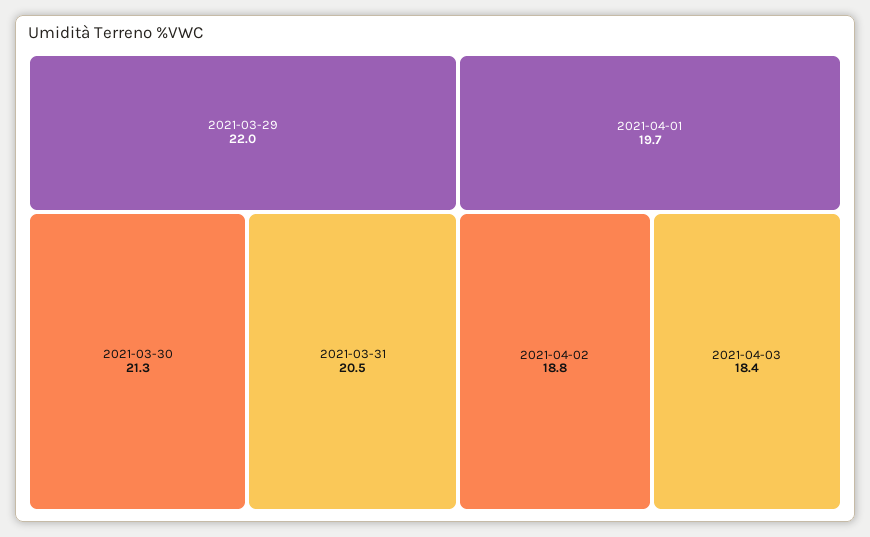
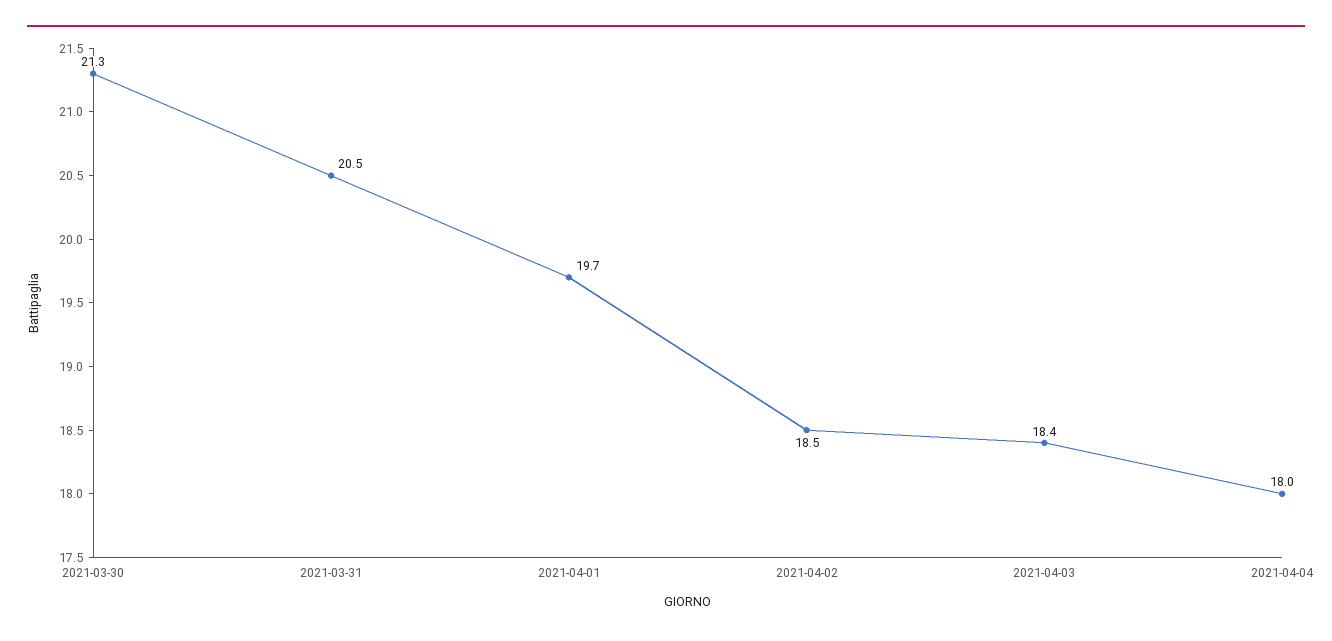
2021-03-29: 22 -> none
2021-04-02: 18.8 -> 18.5
2021-04-04: none -> 18

